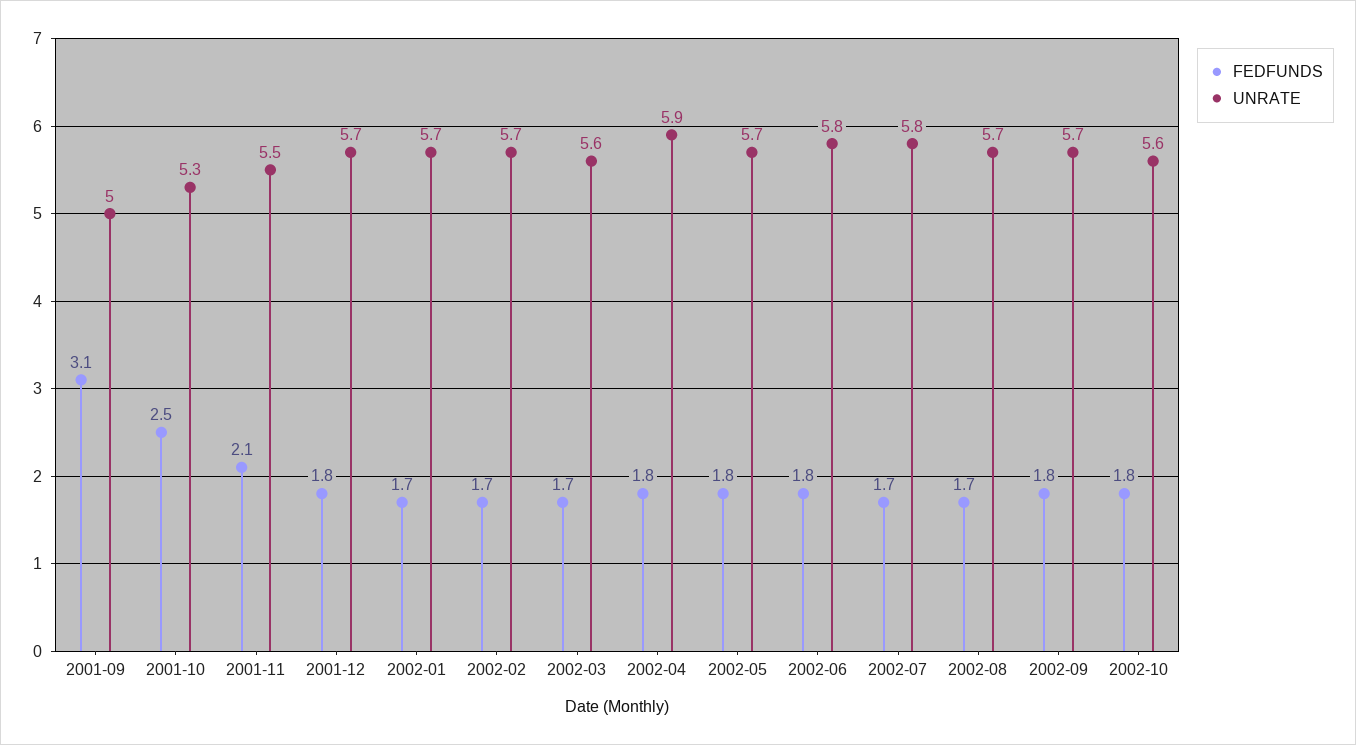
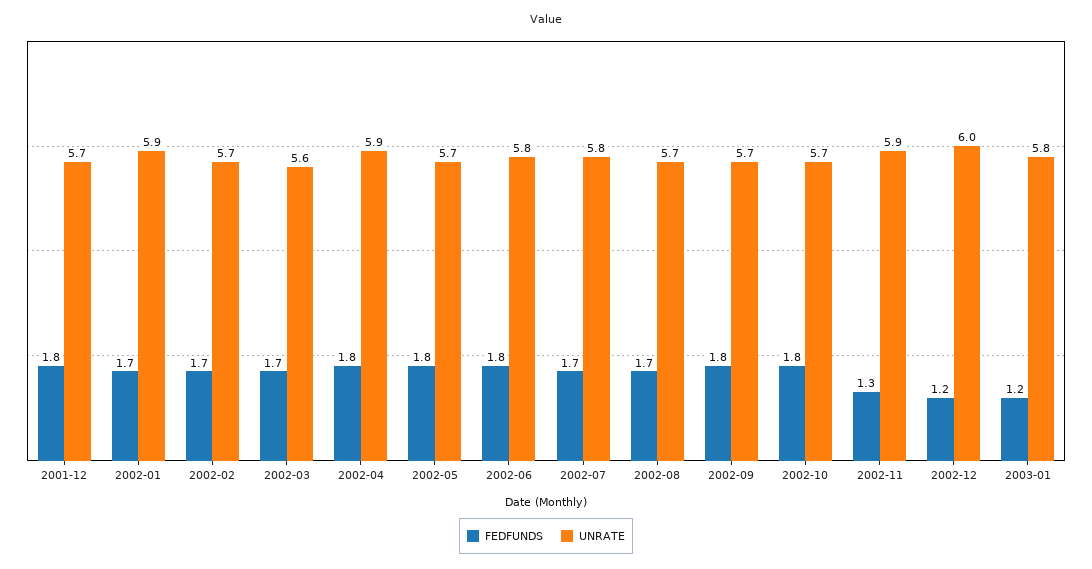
FEDFUNDS, 2001-09: 3.1 -> none
UNRATE, 2001-09: 5 -> none
FEDFUNDS, 2001-10: 2.5 -> none
UNRATE, 2001-10: 5.3 -> none
FEDFUNDS, 2001-11: 2.1 -> none
UNRATE, 2001-11: 5.5 -> none
UNRATE, 2002-01: 5.7 -> 5.9
UNRATE, 2002-10: 5.6 -> 5.7
FEDFUNDS, 2002-11: none -> 1.3
UNRATE, 2002-11: none -> 5.9
FEDFUNDS, 2002-12: none -> 1.2
UNRATE, 2002-12: none -> 6
FEDFUNDS, 2003-01: none -> 1.2
UNRATE, 2003-01: none -> 5.8

